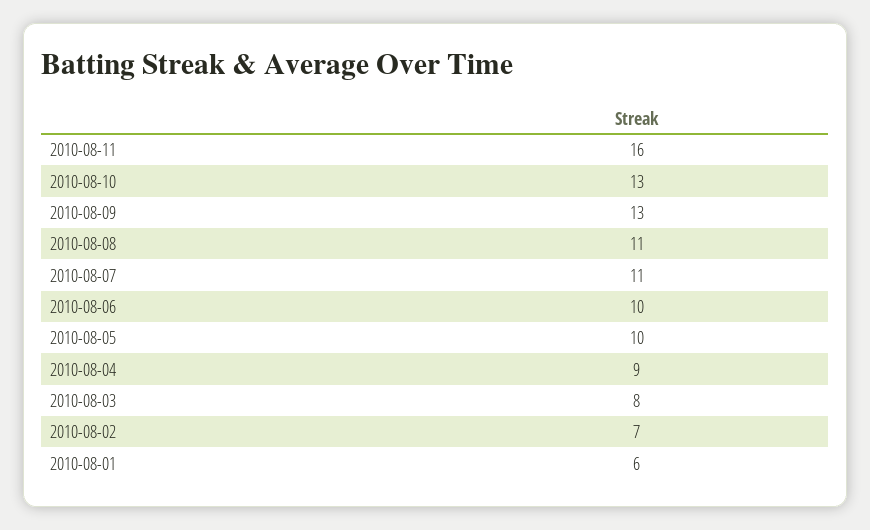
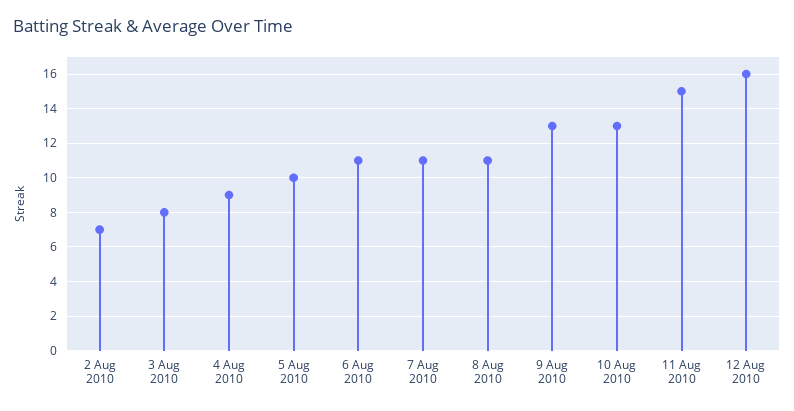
2010-08-11: 16 -> 15
2010-08-06: 10 -> 11
2010-08-01: 6 -> none
12 Aug 2010: none -> 16

